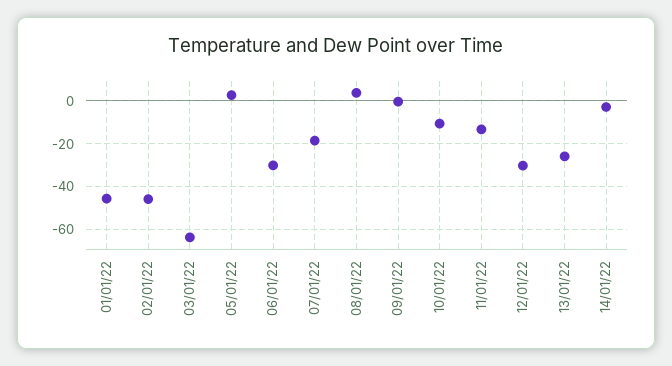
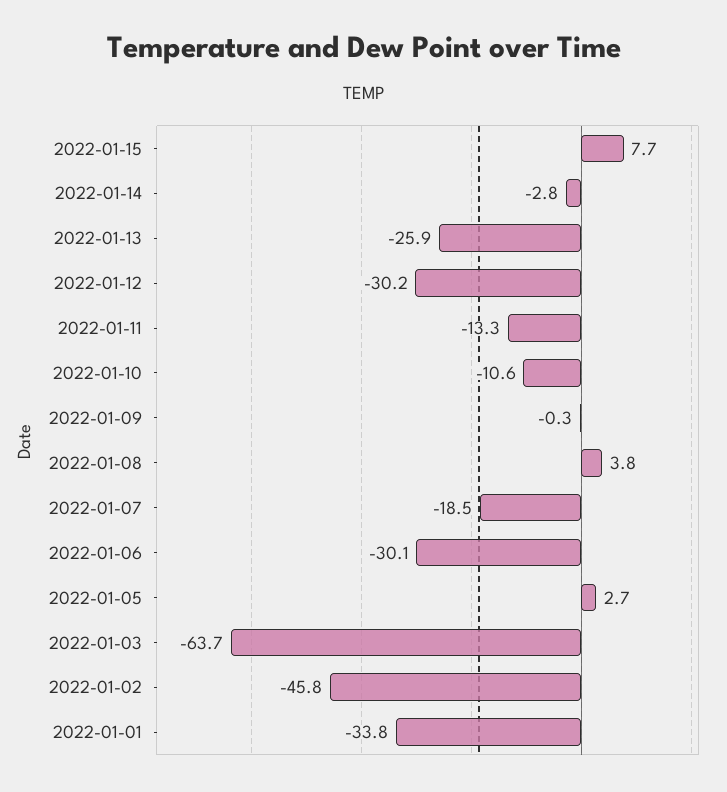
01/01/22: -45 -> -33.8
2022-01-15: none -> 7.7

